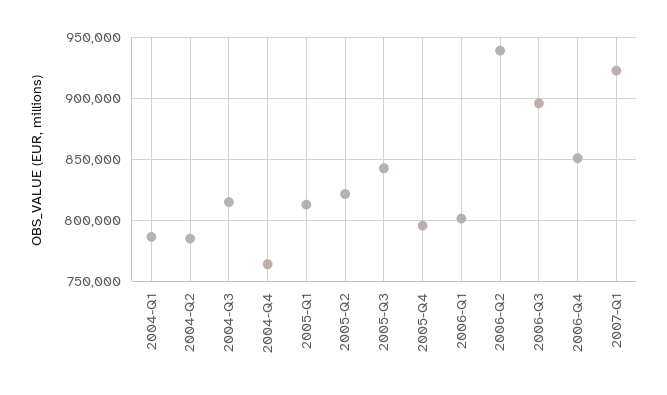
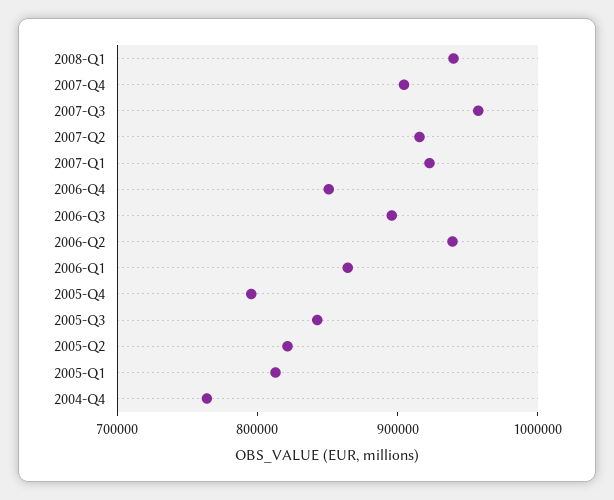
2004-Q1: 785000 -> none
2004-Q2: 785000 -> none
2004-Q3: 815000 -> none
2006-Q1: 800000 -> 860000
2008-Q1: none -> 940000
2007-Q4: none -> 900000
2007-Q3: none -> 960000
2007-Q2: none -> 920000

